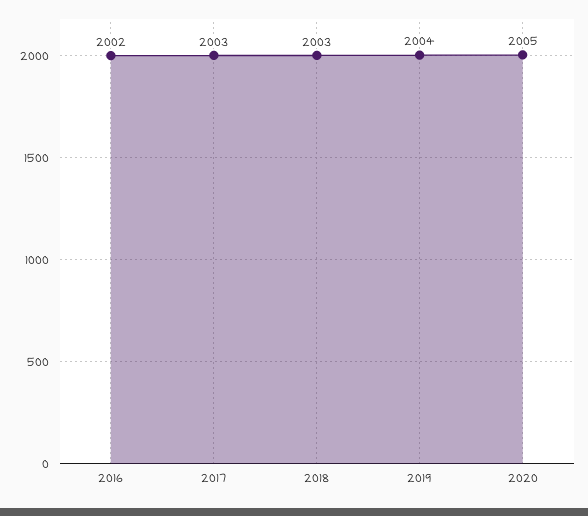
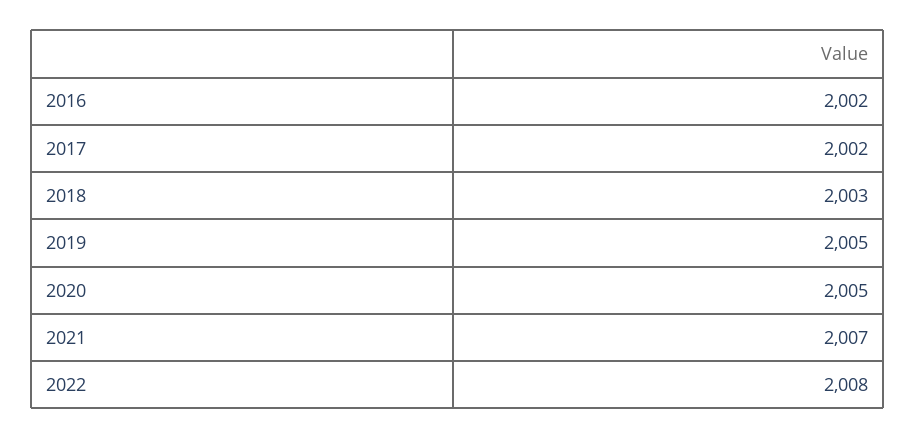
2017: 2003 -> 2002
2019: 2004 -> 2005
2021: none -> 2007
2022: none -> 2008

